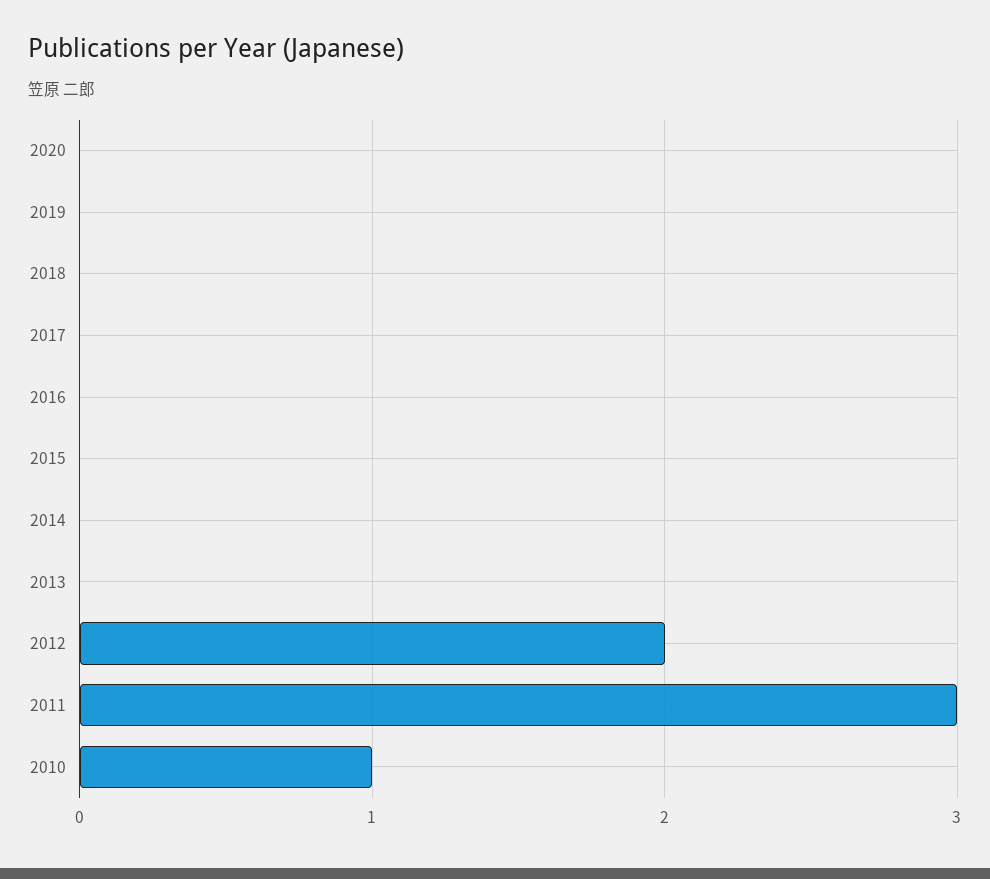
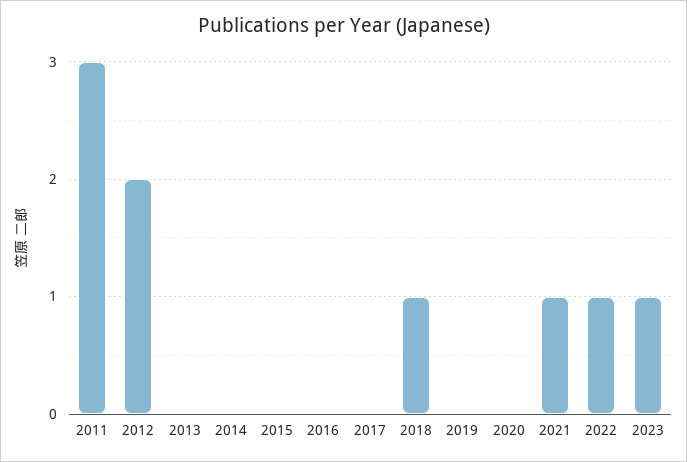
2018: 0 -> 1
2010: 1 -> none
2021: none -> 1
2022: none -> 1
2023: none -> 1

